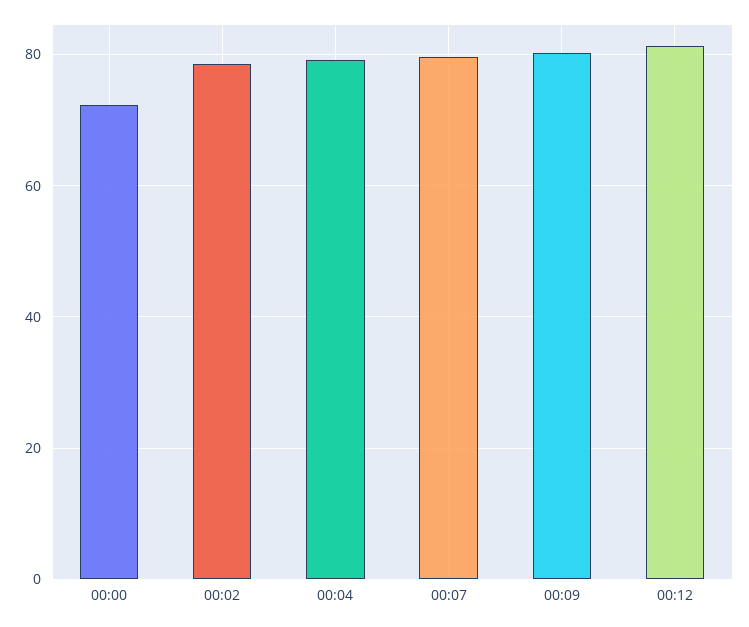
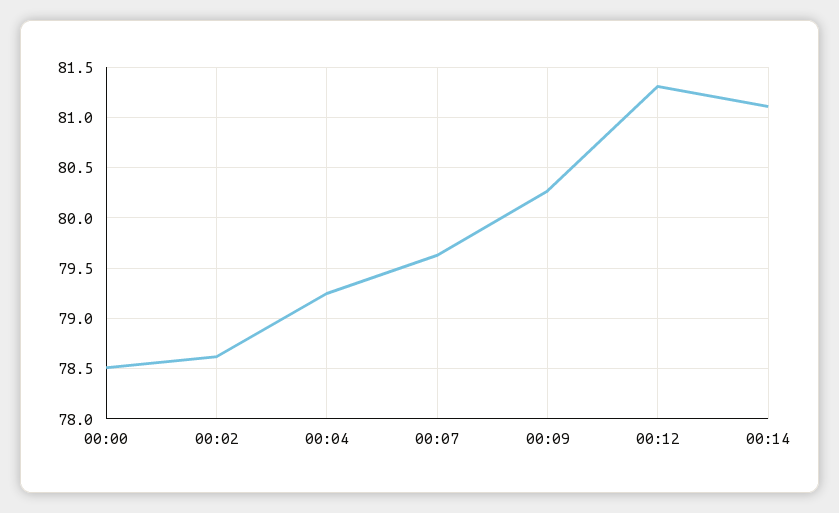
00:00: 72 -> 78.5
00:14: none -> 81.1

